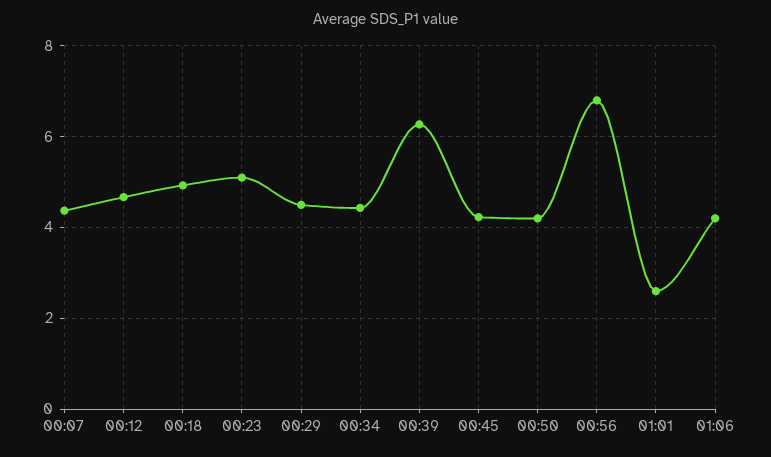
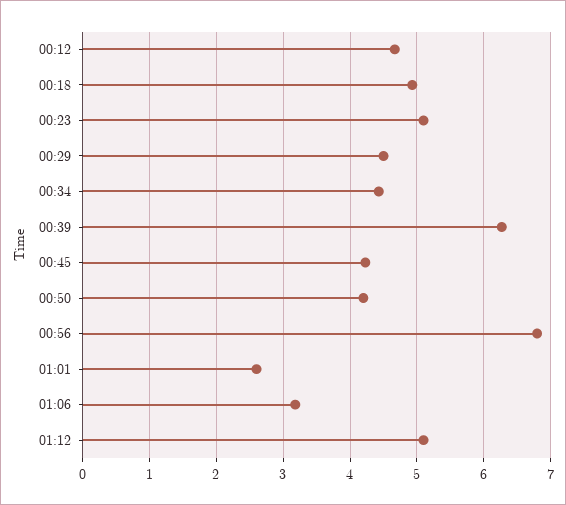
00:07: 4.4 -> none
01:06: 4.2 -> 3.2
01:12: none -> 5.1

